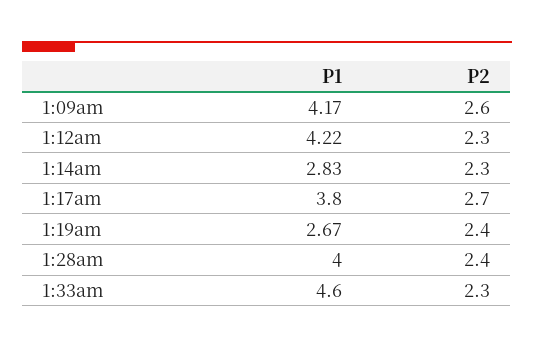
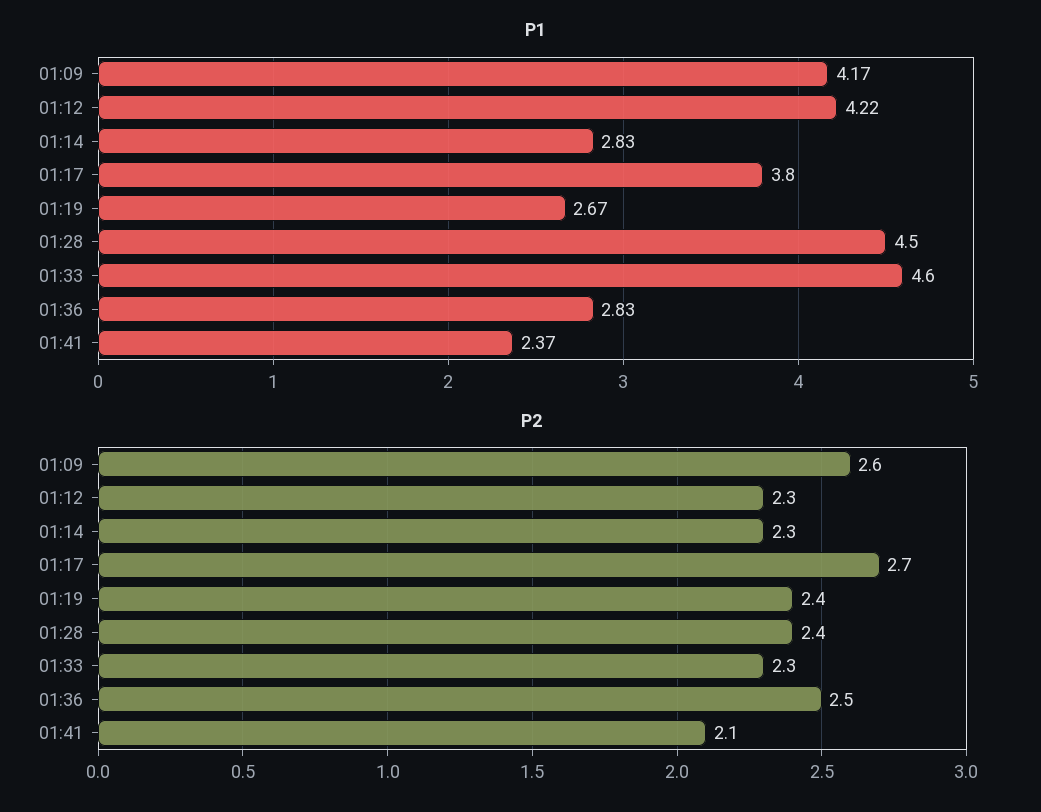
P1, 1:28am: 4 -> 4.5
P1, 01:36: none -> 2.83
P1, 01:41: none -> 2.37
P2, 01:36: none -> 2.5
P2, 01:41: none -> 2.1

